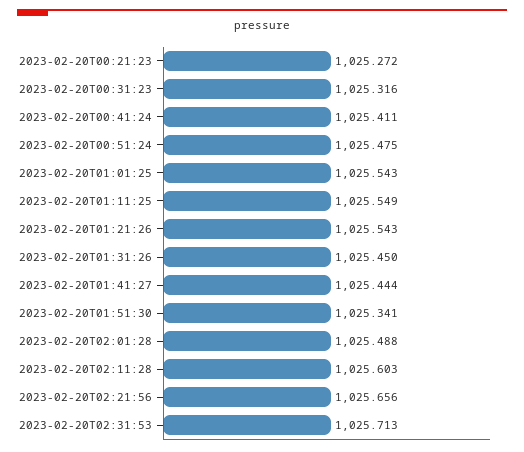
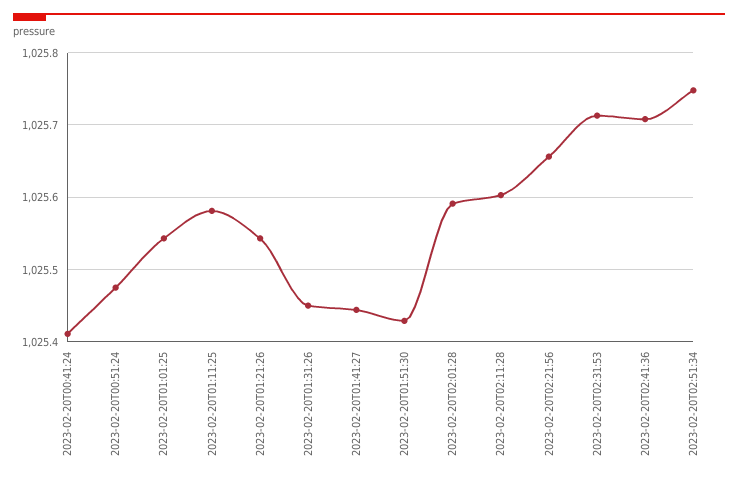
2023-02-20T00:21:23: 1025.272 -> none
2023-02-20T00:31:23: 1025.316 -> none
2023-02-20T01:11:25: 1025.549 -> 1025.58
2023-02-20T01:51:30: 1025.341 -> 1025.43
2023-02-20T02:01:28: 1025.488 -> 1025.59
2023-02-20T02:41:36: none -> 1025.71
2023-02-20T02:51:34: none -> 1025.75

